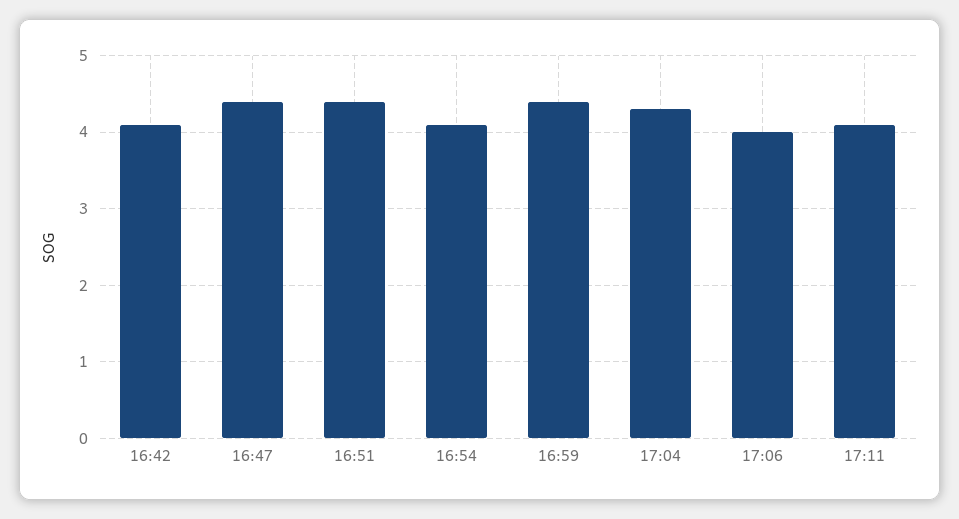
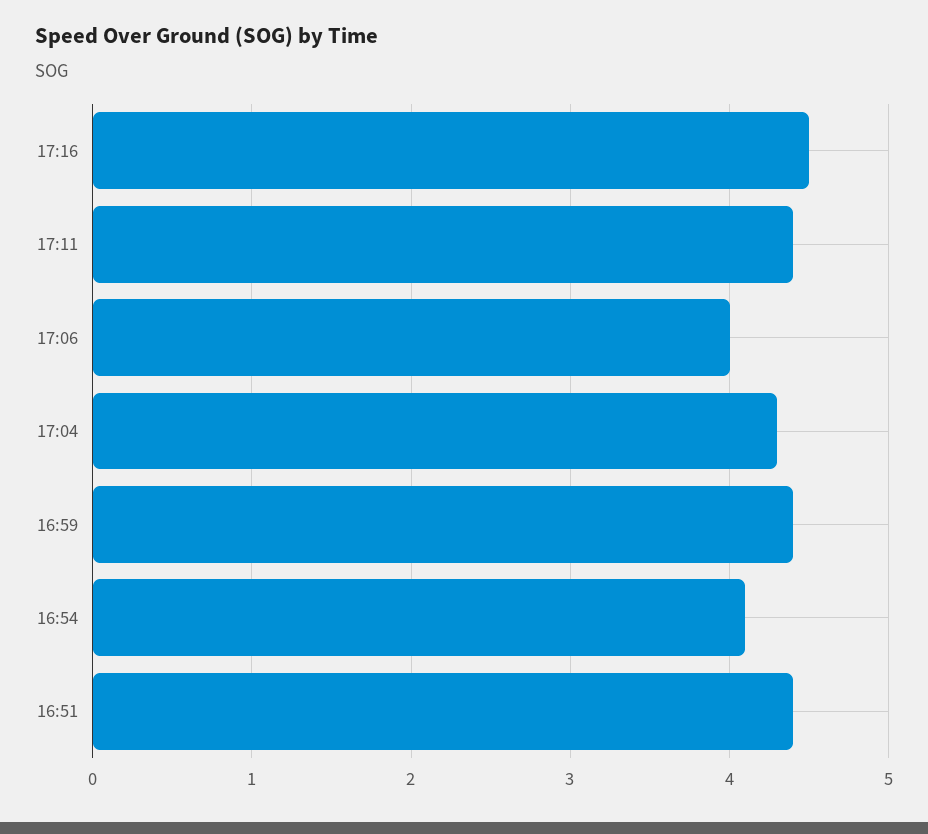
16:42: 4.1 -> none
16:47: 4.4 -> none
17:11: 4.1 -> 4.4
17:16: none -> 4.5

